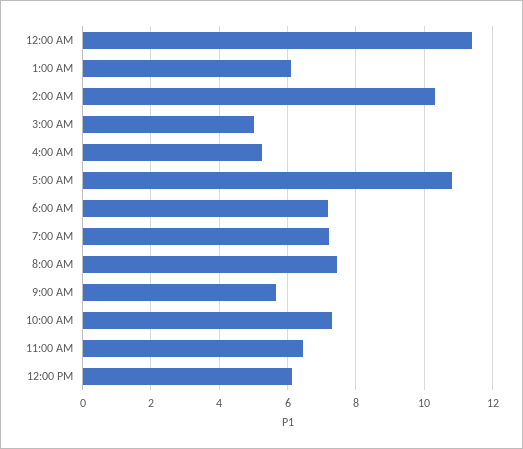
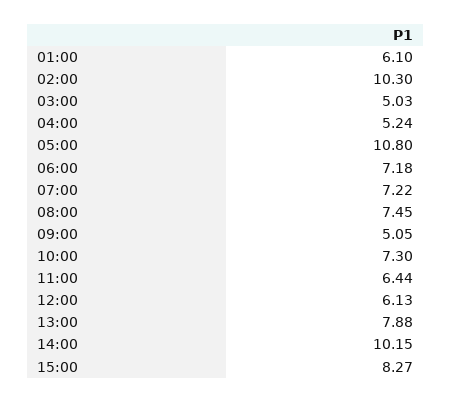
12:00 AM: 11.4 -> none
9:00 AM: 5.6 -> 5.05
13:00: none -> 7.88
14:00: none -> 10.15
15:00: none -> 8.27

